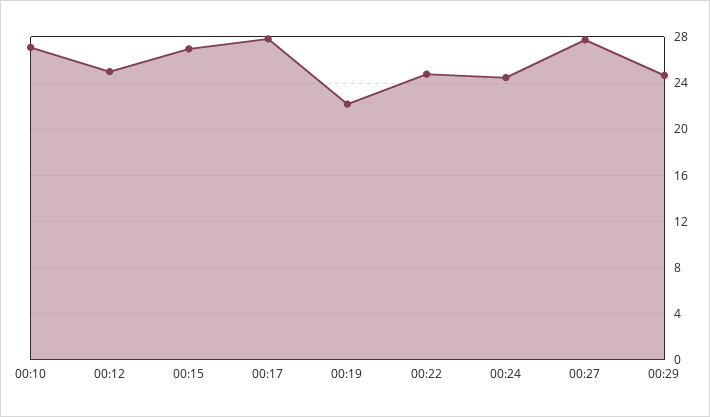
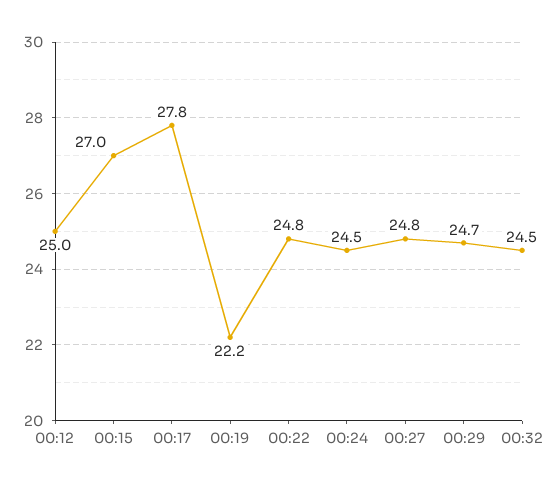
00:10: 27 -> none
00:27: 28 -> 24.8
00:32: none -> 24.5

